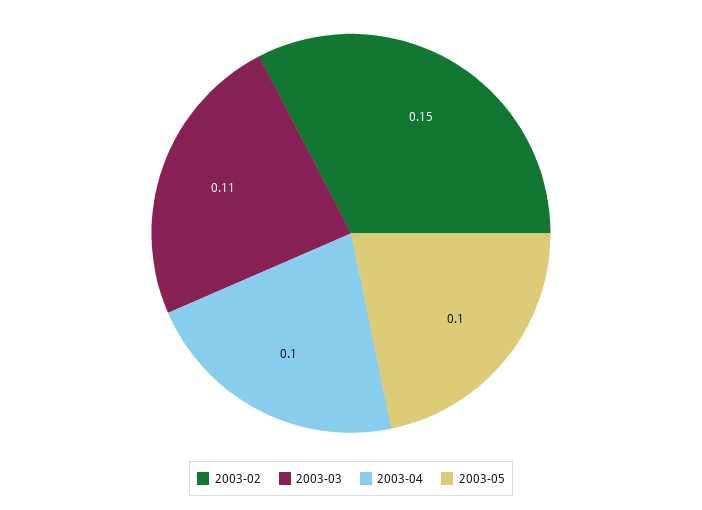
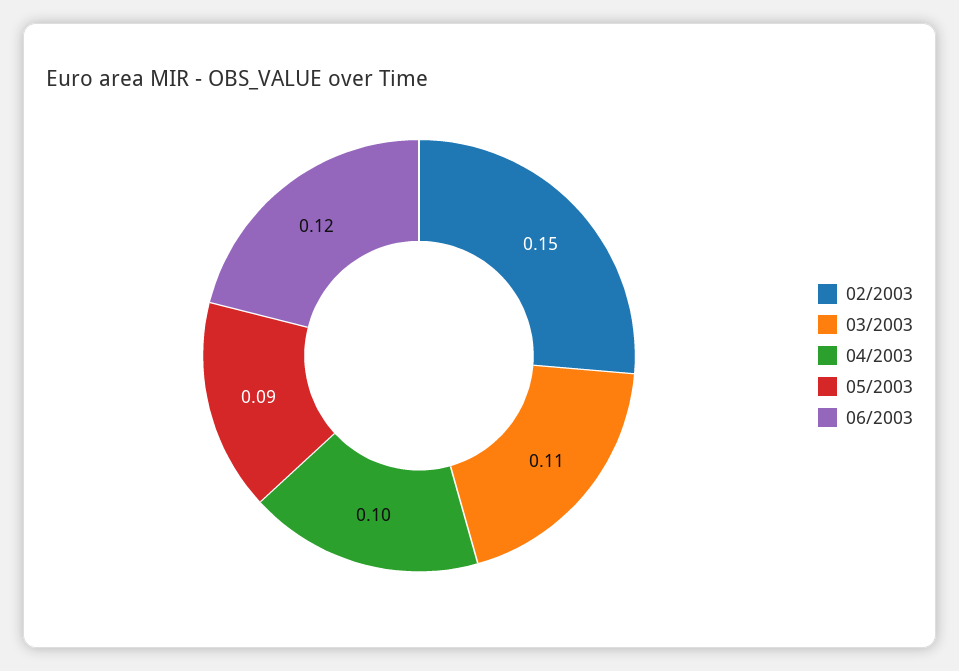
2003-05: 0.1 -> 0.09
06/2003: none -> 0.12

